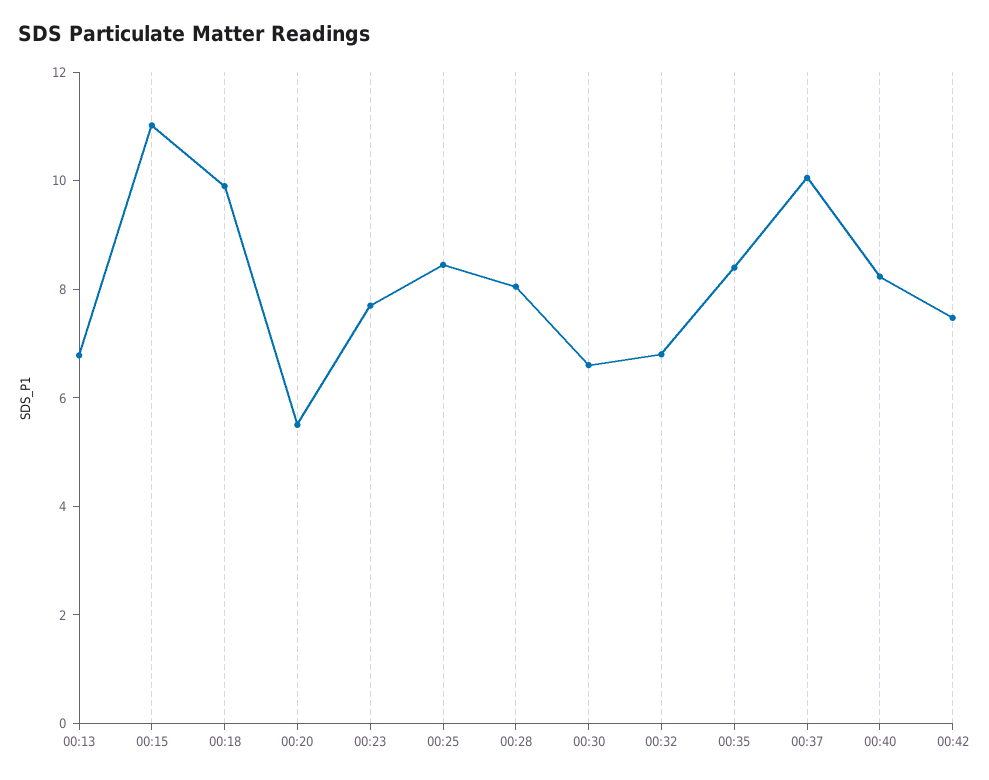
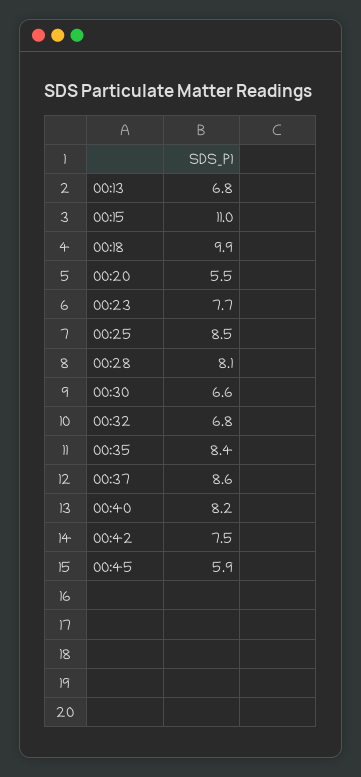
00:37: 10 -> 8.6
00:45: none -> 5.9

